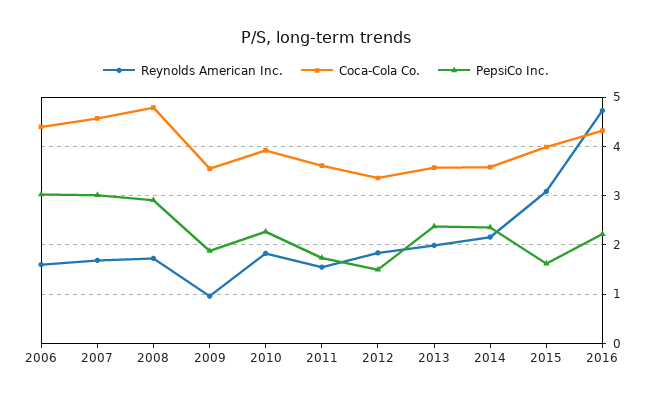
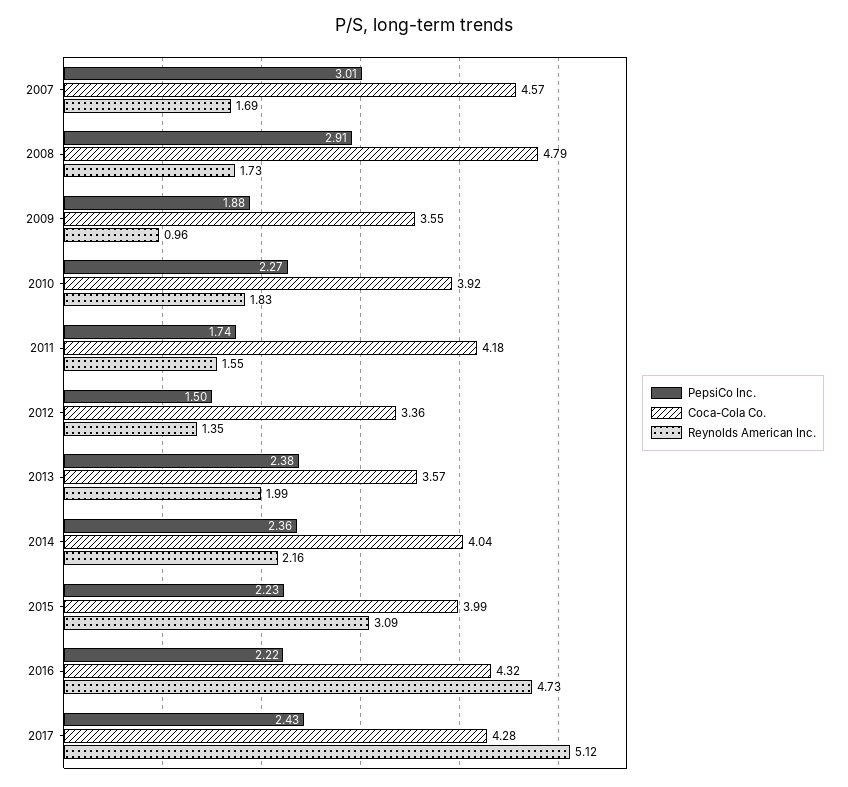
Reynolds American Inc., 2006: 1.6 -> none
Coca-Cola Co., 2006: 4.4 -> none
PepsiCo Inc., 2006: 3 -> none
Coca-Cola Co., 2011: 3.6 -> 4.18
Reynolds American Inc., 2012: 1.8 -> 1.35
Coca-Cola Co., 2014: 3.6 -> 4.04
PepsiCo Inc., 2015: 1.6 -> 2.23
PepsiCo Inc., 2017: none -> 2.43
Coca-Cola Co., 2017: none -> 4.28
Reynolds American Inc., 2017: none -> 5.12

